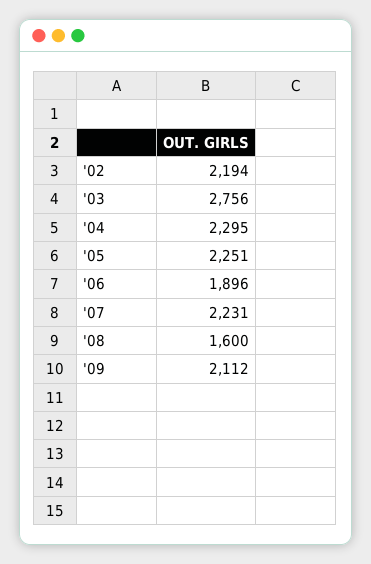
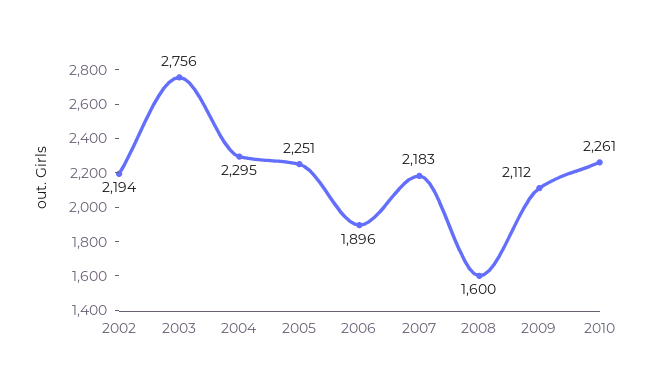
'07: 2231 -> 2183
2010: none -> 2261

